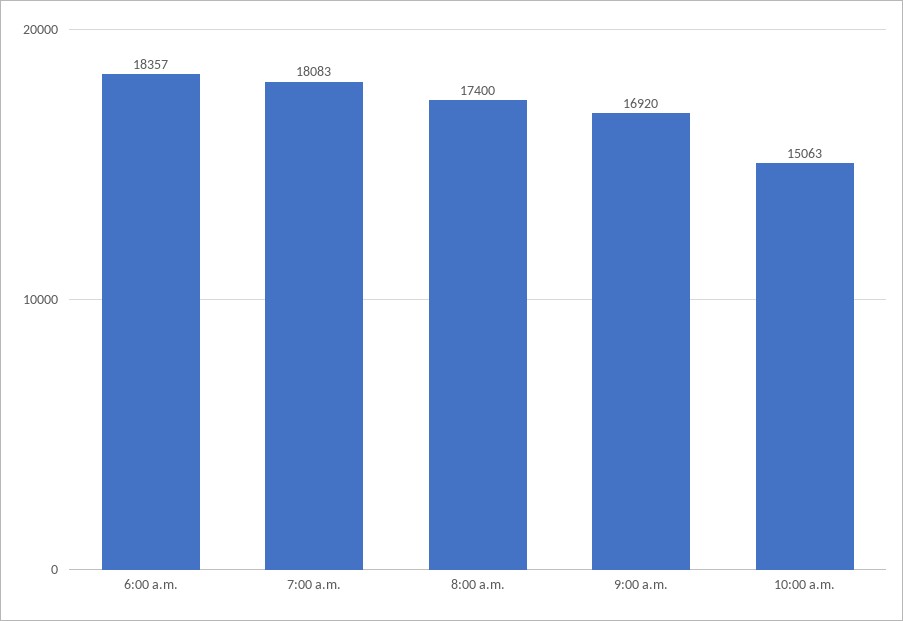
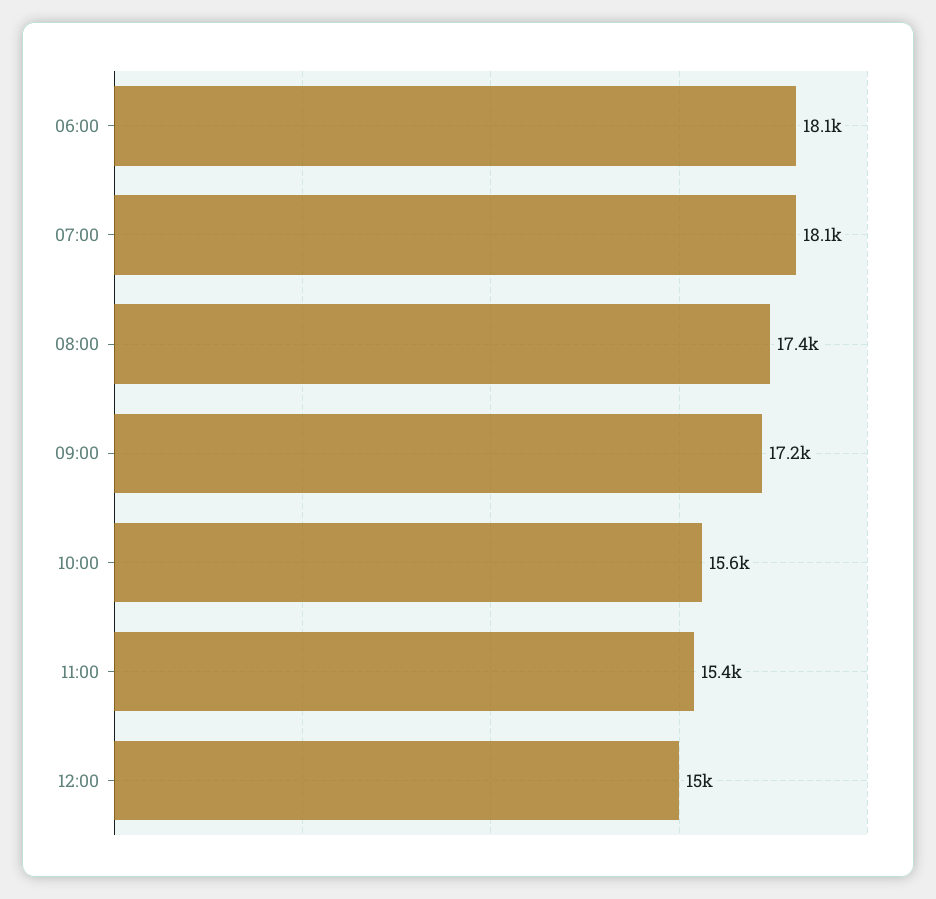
6:00 a.m.: 18357 -> 18100
9:00 a.m.: 16920 -> 17200
10:00 a.m.: 15063 -> 15600
11:00: none -> 15400
12:00: none -> 15000

